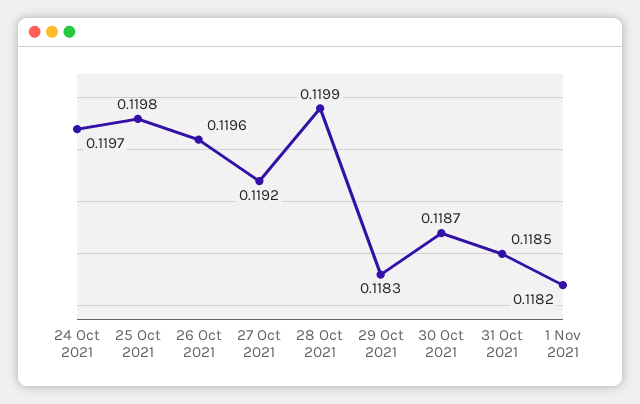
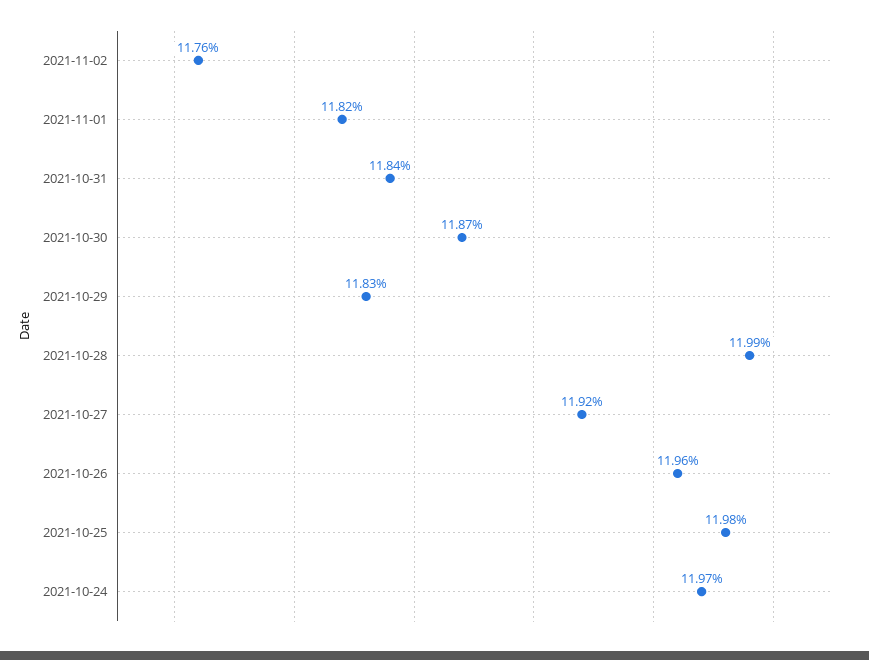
31 Oct 2021: 0.1185 -> 0.1184
2021-11-02: none -> 0.1176

